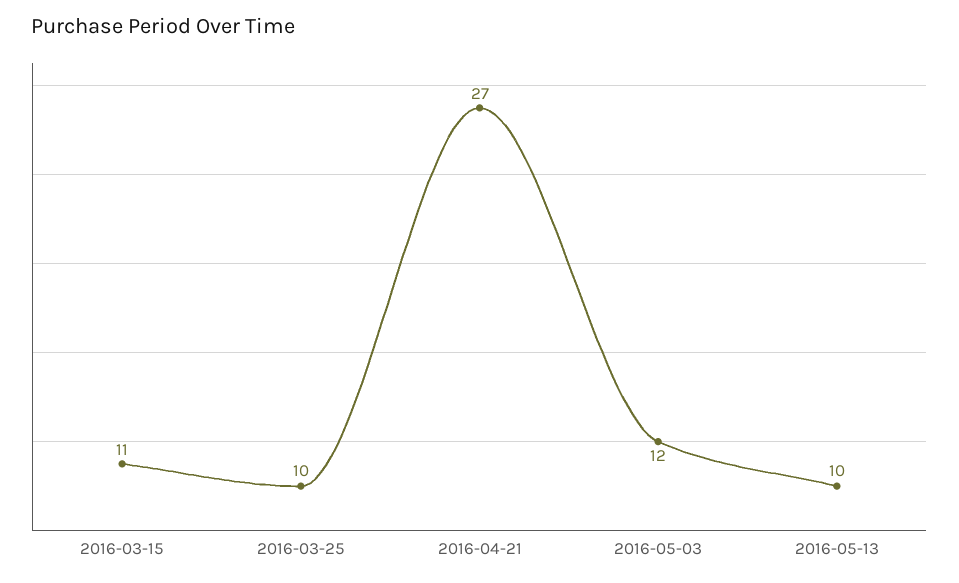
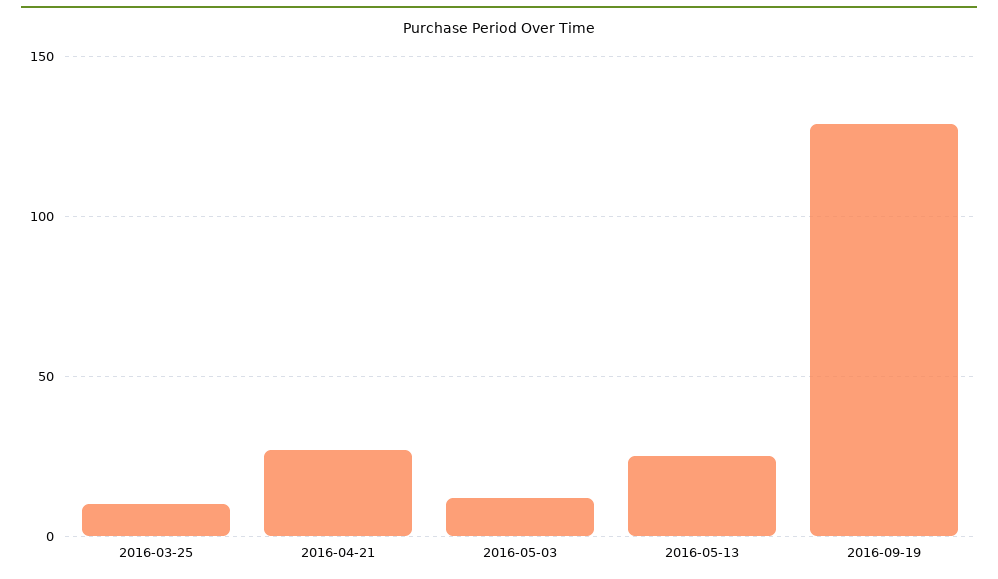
2016-03-15: 11 -> none
2016-05-13: 10 -> 25
2016-09-19: none -> 130

